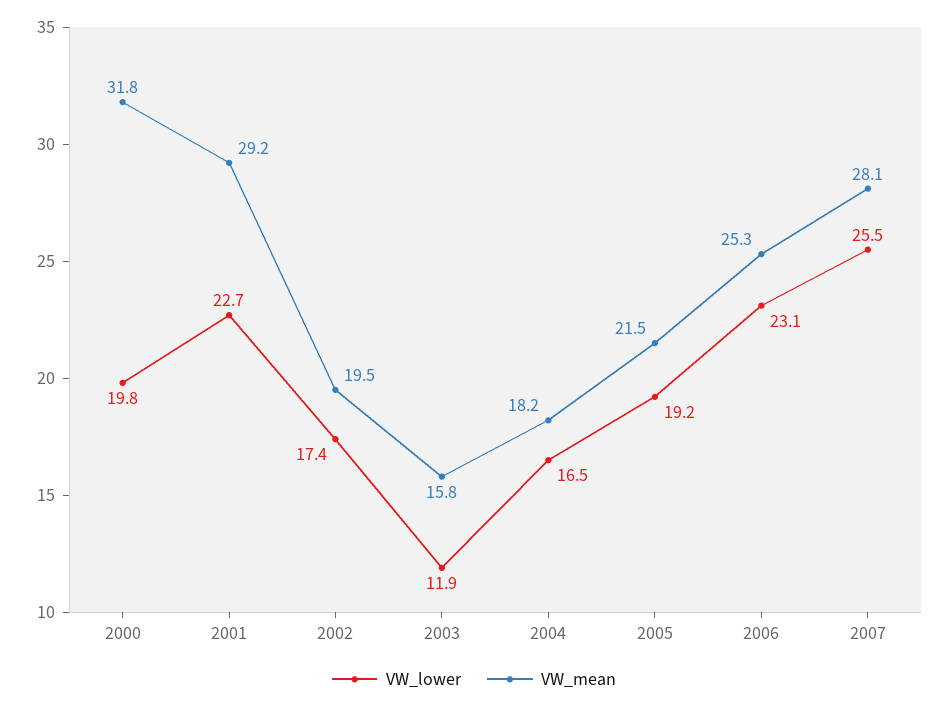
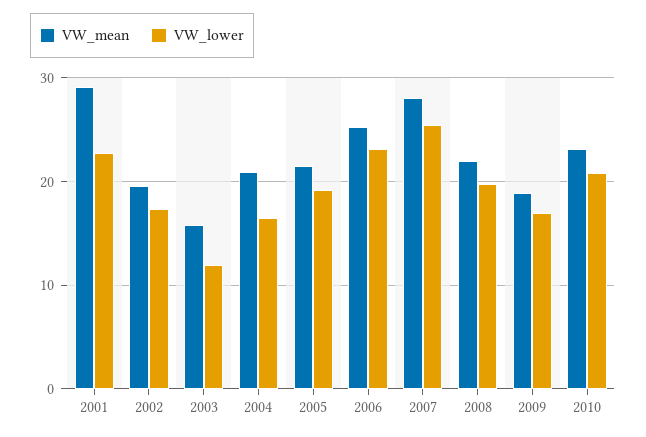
VW_lower, 2000: 19.8 -> none
VW_mean, 2000: 31.8 -> none
VW_mean, 2004: 18.2 -> 21
VW_mean, 2008: none -> 22
VW_lower, 2008: none -> 20
VW_mean, 2009: none -> 19
VW_lower, 2009: none -> 17
VW_mean, 2010: none -> 23
VW_lower, 2010: none -> 21

